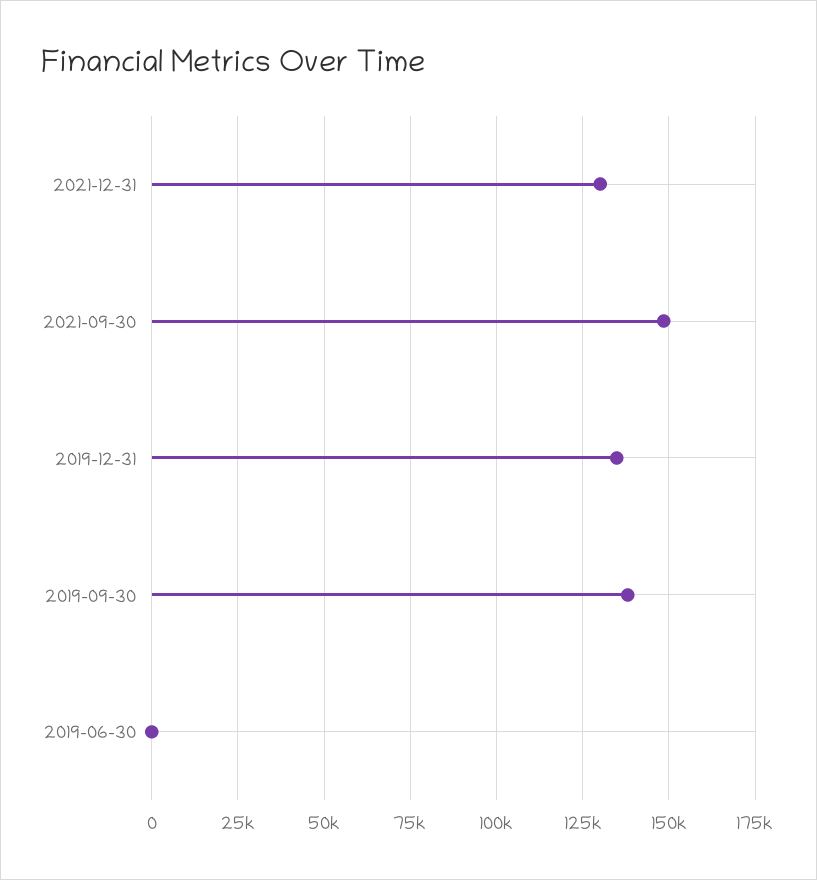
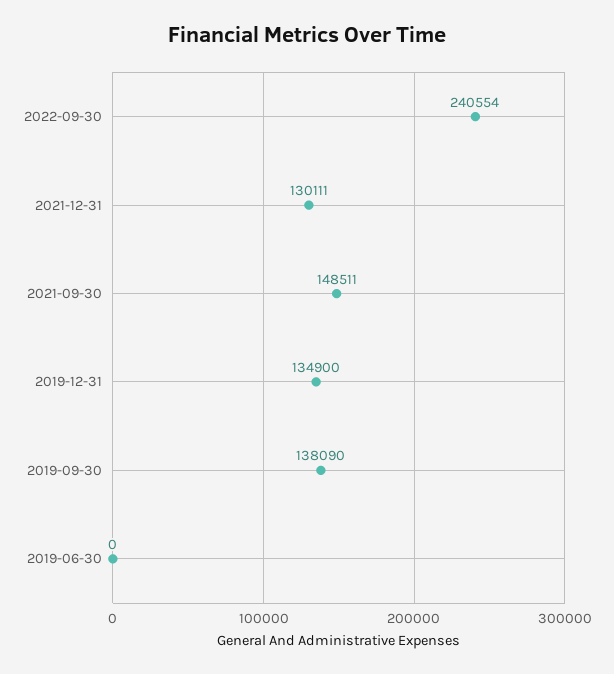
2022-09-30: none -> 240554

